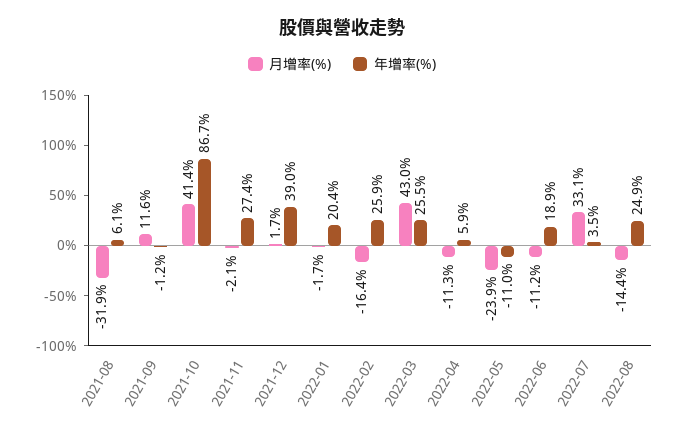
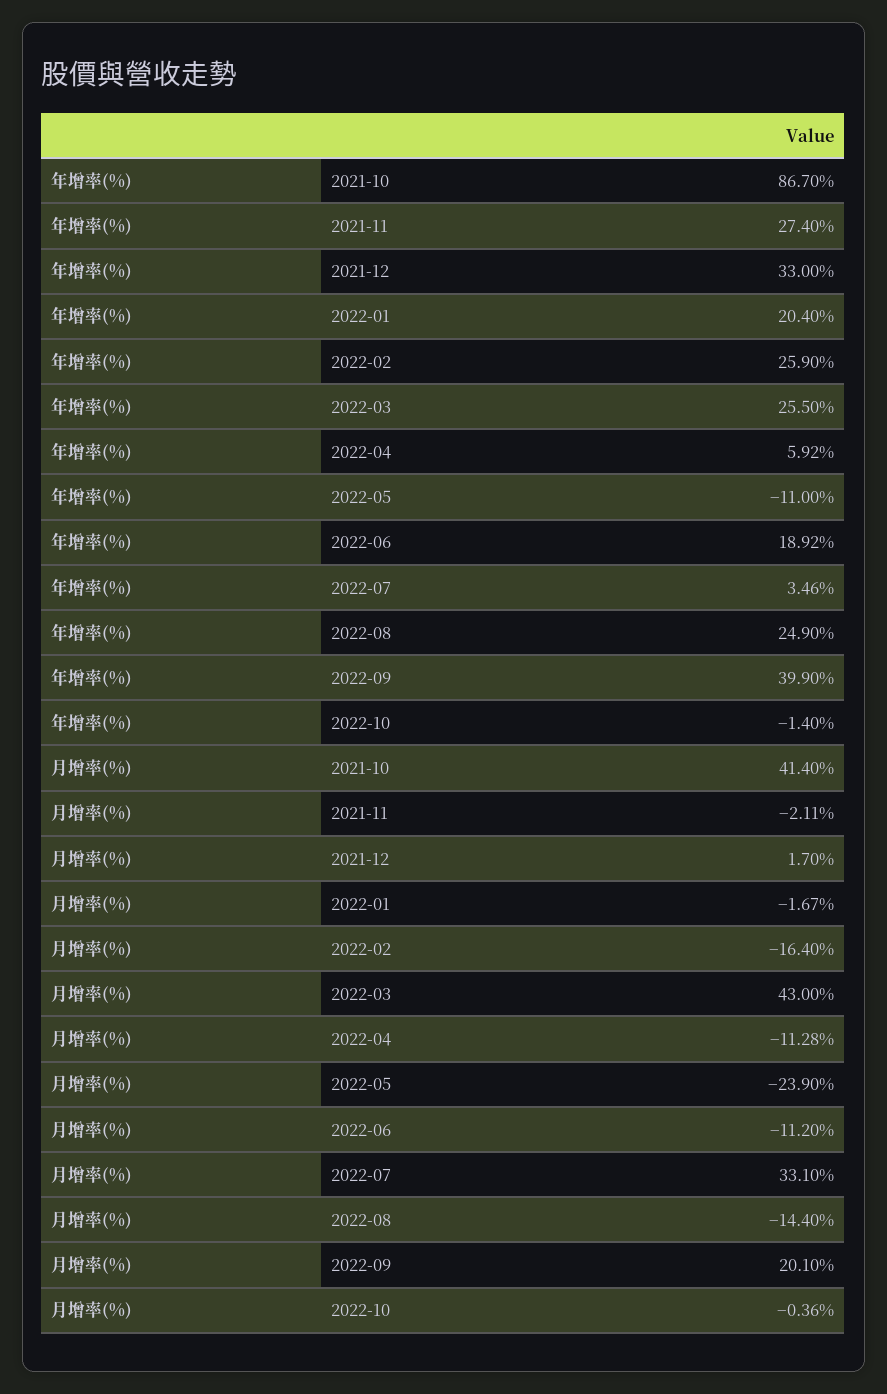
月增率(%), 2021-08: -31.9 -> none
年增率(%), 2021-08: 6.1 -> none
月增率(%), 2021-09: 11.6 -> none
年增率(%), 2021-09: -1.2 -> none
年增率(%), 2021-12: 39 -> 33
年增率(%), 2022-09: none -> 39.9
年增率(%), 2022-10: none -> -1.4
月增率(%), 2022-09: none -> 20.1
月增率(%), 2022-10: none -> -0.36

